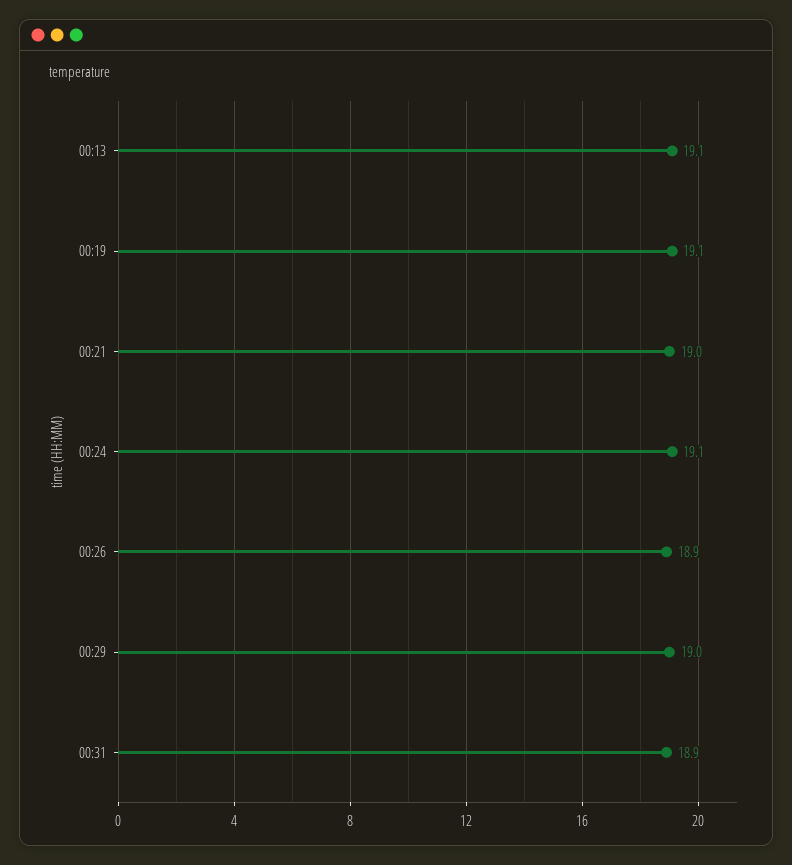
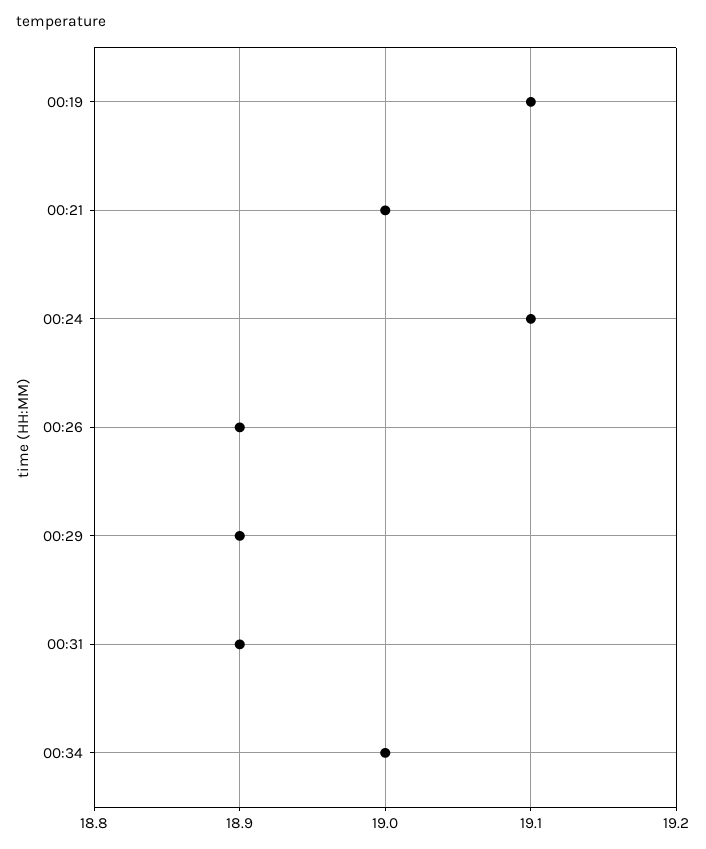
00:13: 19.1 -> none
00:29: 19 -> 18.9
00:34: none -> 19

